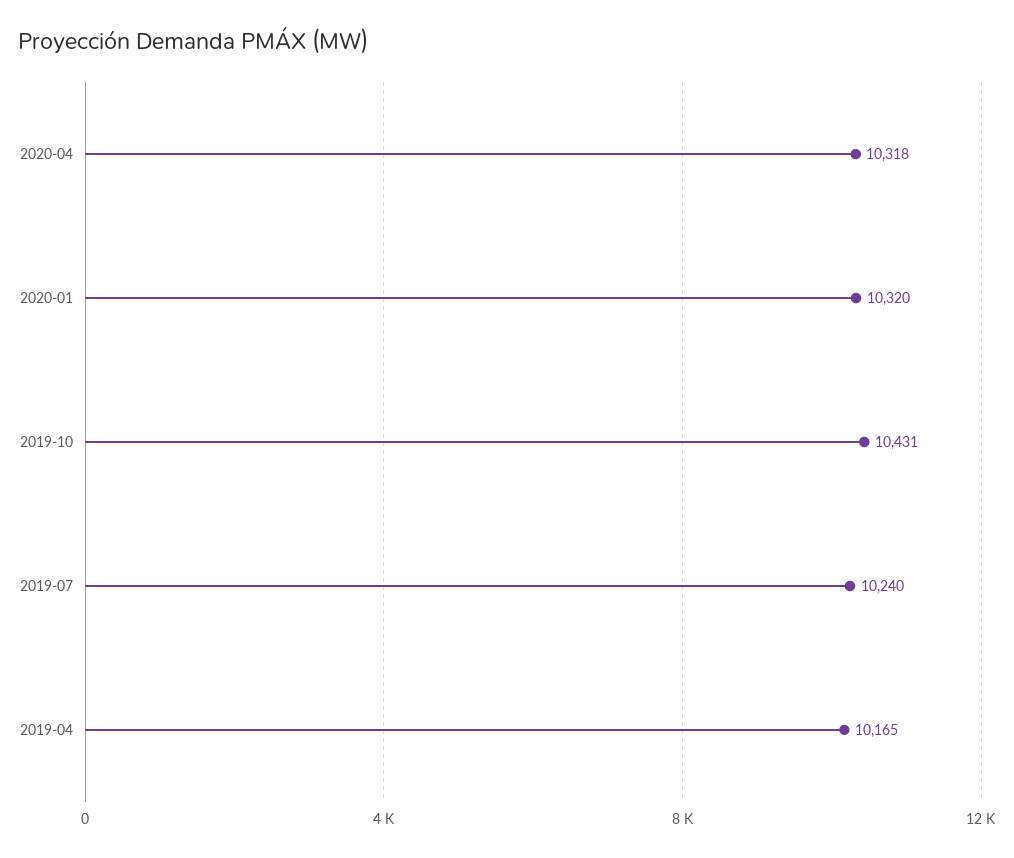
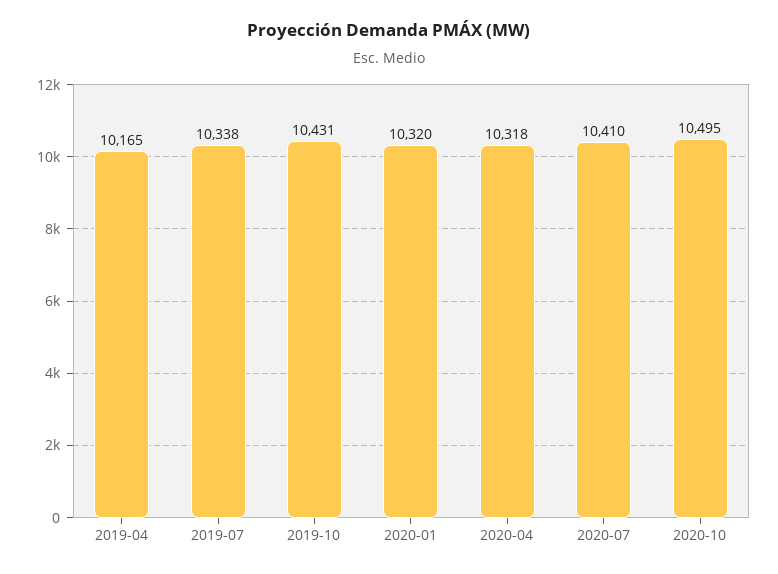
2019-07: 10240 -> 10338
2020-07: none -> 10410
2020-10: none -> 10495

